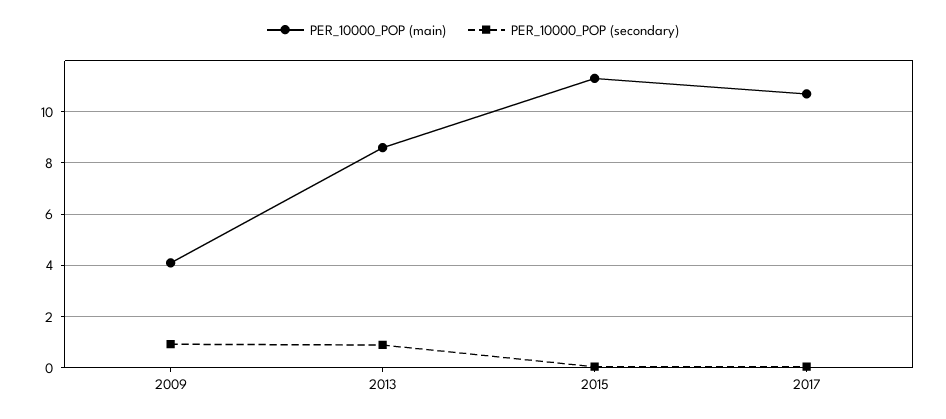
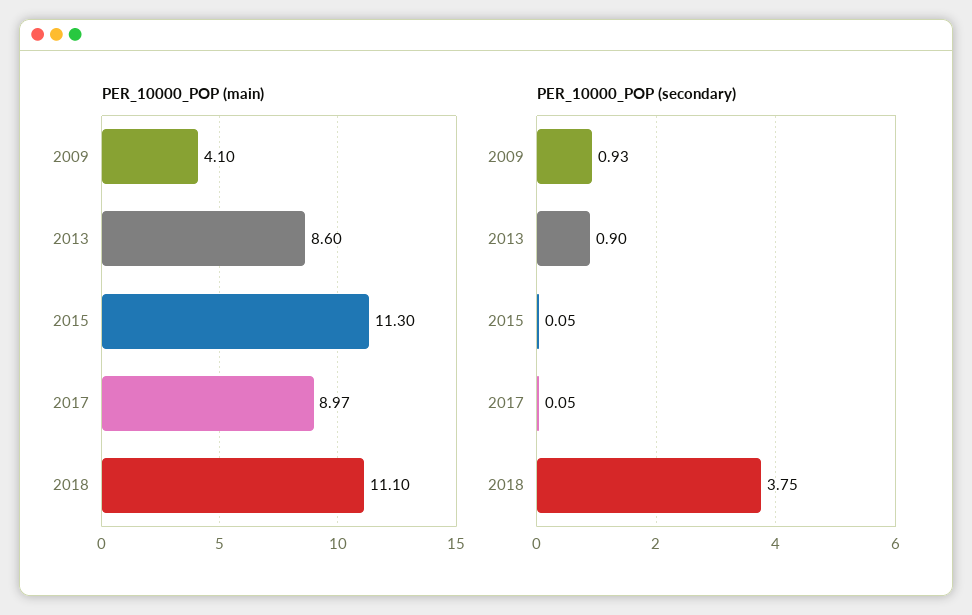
PER_10000_POP (main), 2017: 10.75 -> 8.97
PER_10000_POP (main), 2018: none -> 11.1
PER_10000_POP (secondary), 2018: none -> 3.75

